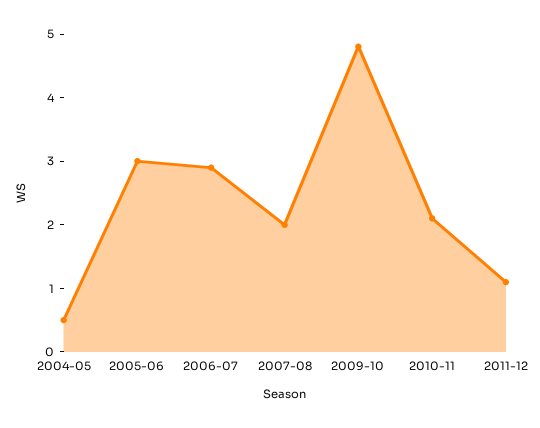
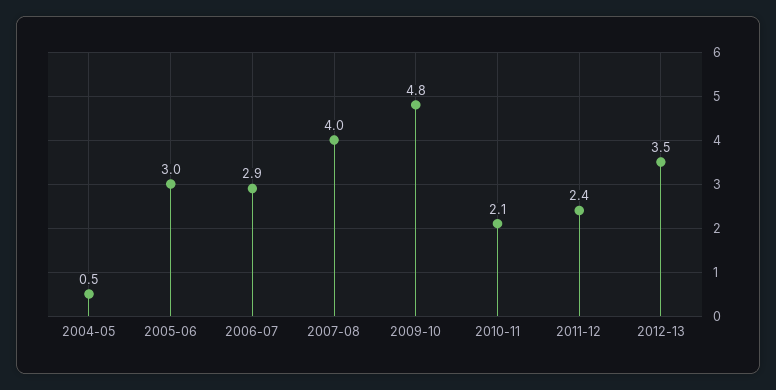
2007-08: 2 -> 4
2011-12: 1 -> 2.4
2012-13: none -> 3.5

